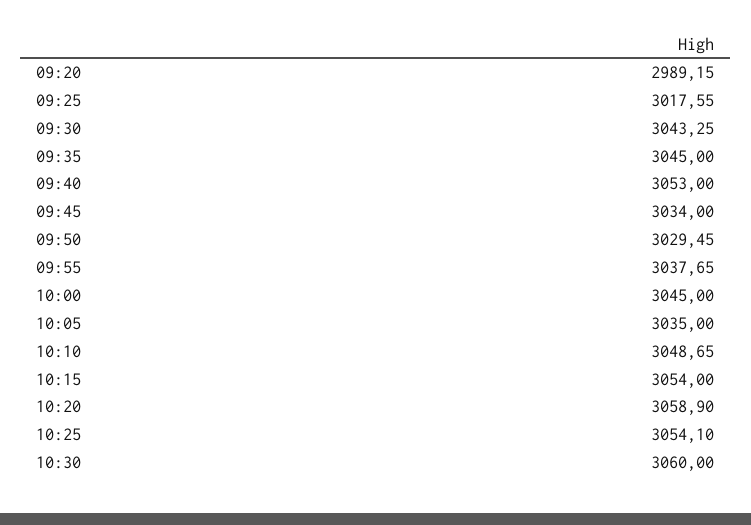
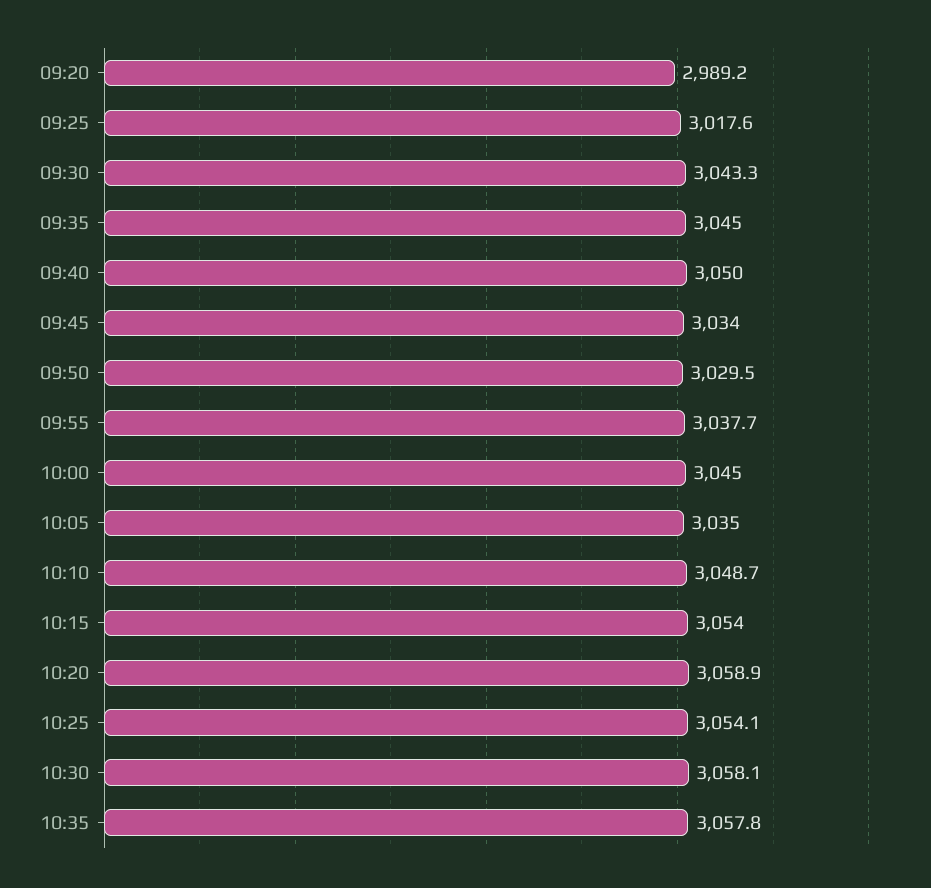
09:40: 3053 -> 3050
10:30: 3060 -> 3058.1
10:35: none -> 3057.8

